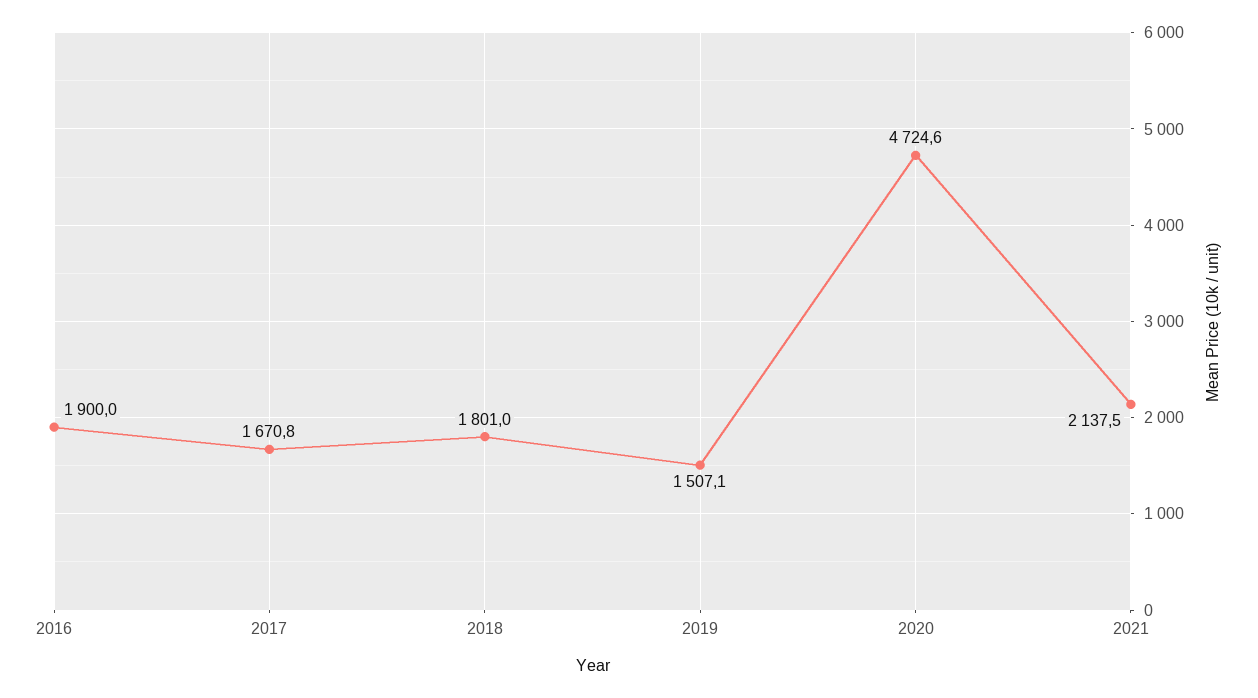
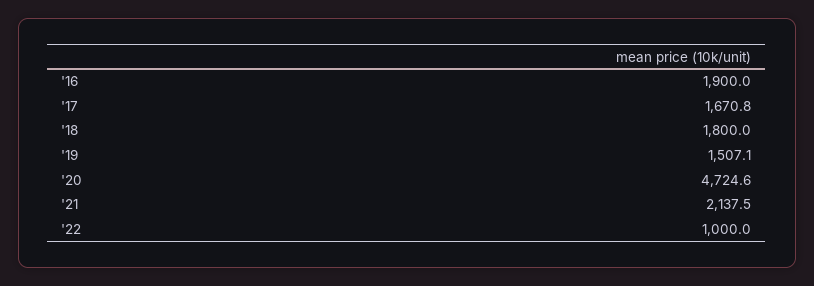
2018: 1801 -> 1800
'22: none -> 1000

